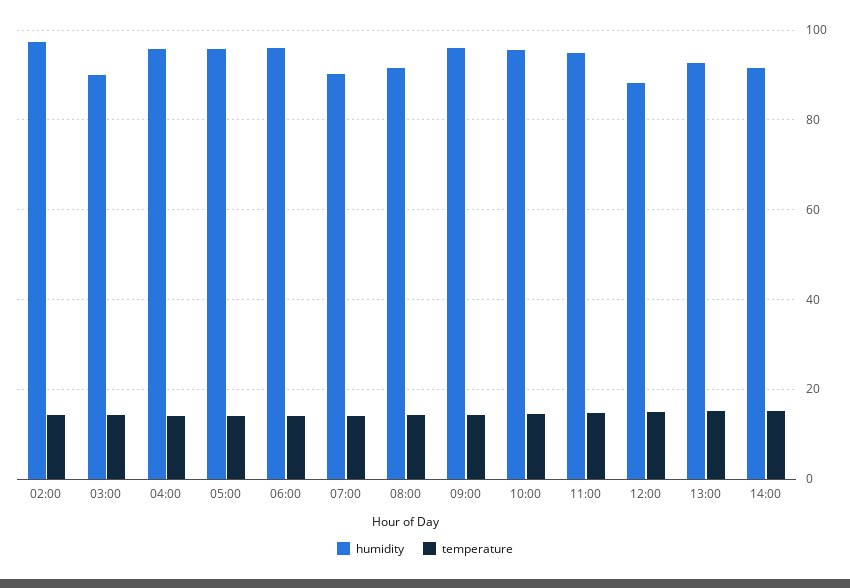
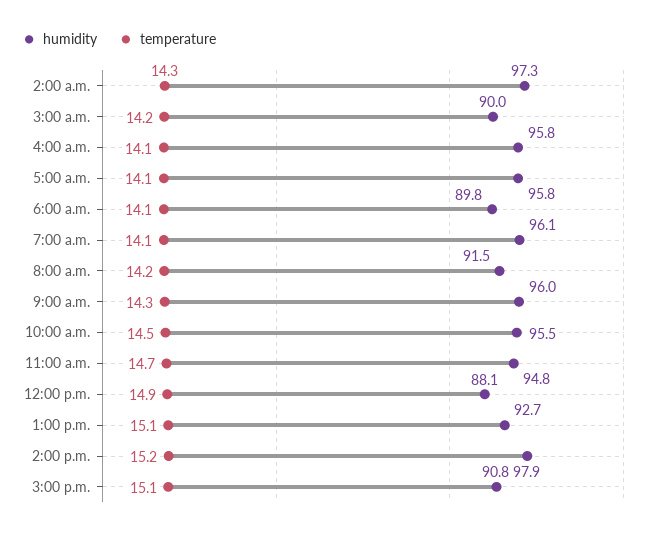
humidity, 06:00: 96 -> 89.8
humidity, 07:00: 90 -> 96.1
humidity, 14:00: 92 -> 97.9
humidity, 3:00 p.m.: none -> 90.8
temperature, 3:00 p.m.: none -> 15.1

